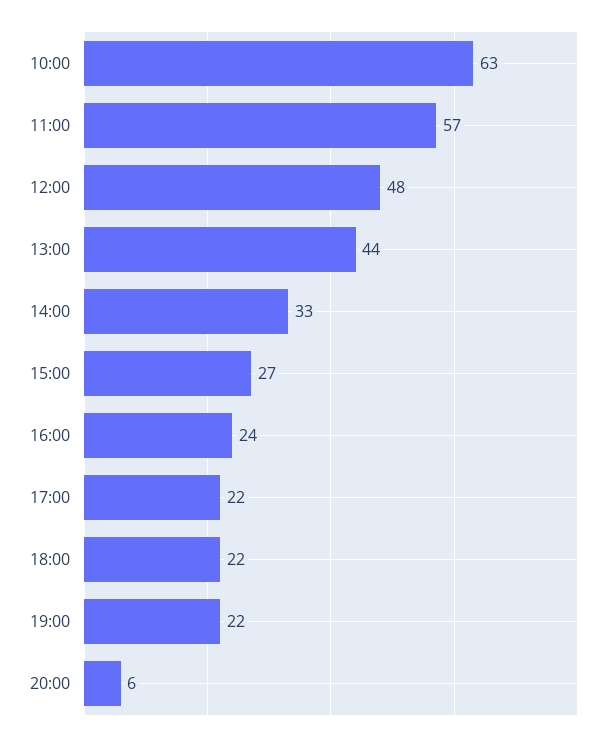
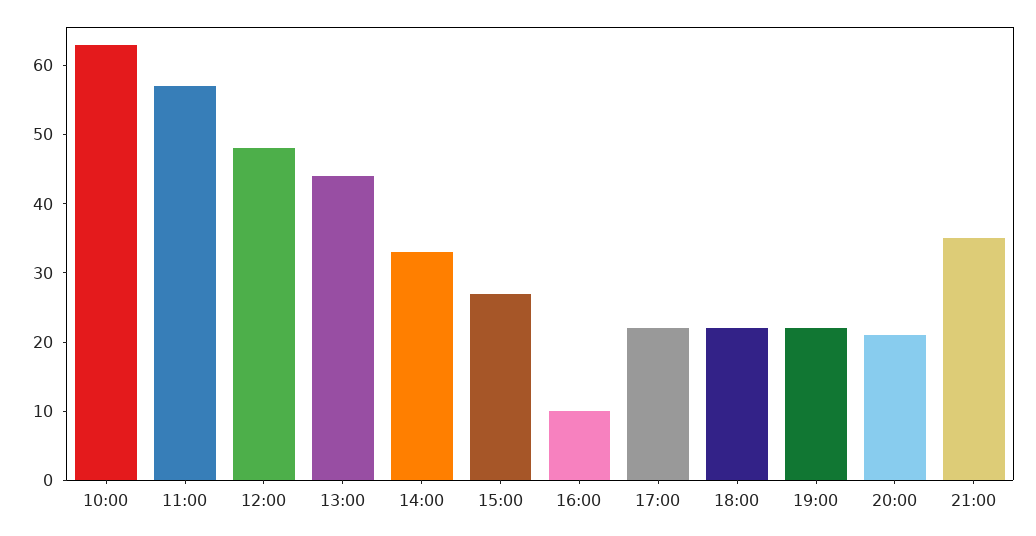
16:00: 24 -> 10
20:00: 6 -> 20
21:00: none -> 35

